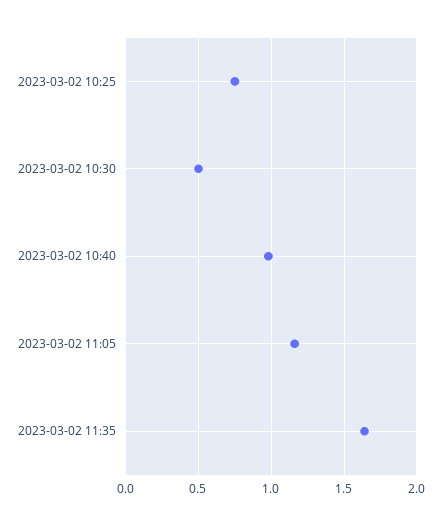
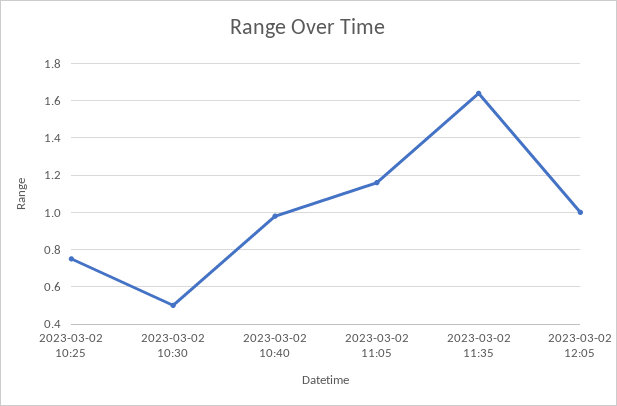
2023-03-02 12:05: none -> 1

